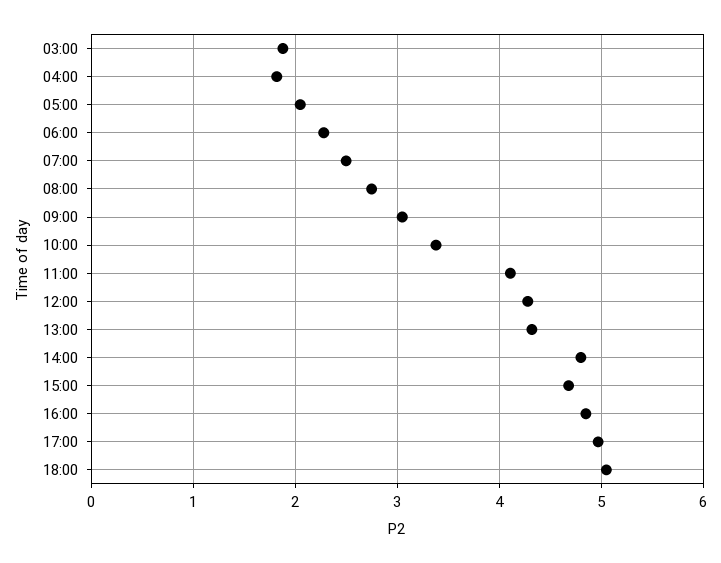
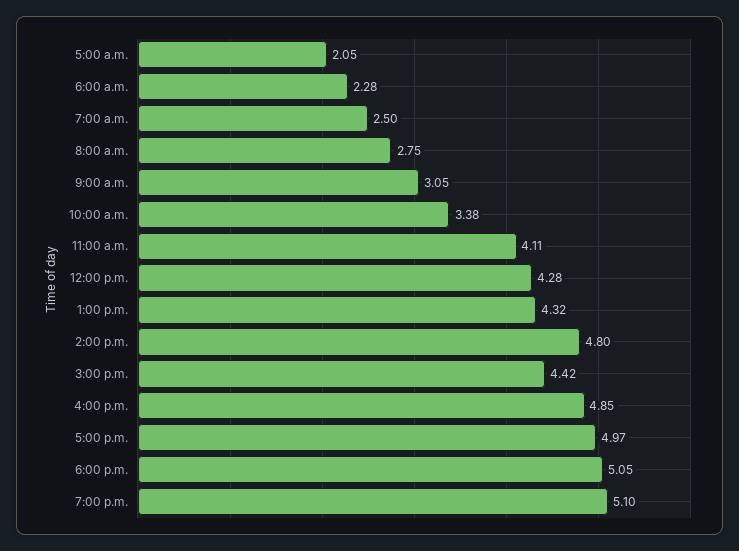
03:00: 1.9 -> none
04:00: 1.8 -> none
15:00: 4.7 -> 4.42
7:00 p.m.: none -> 5.1

